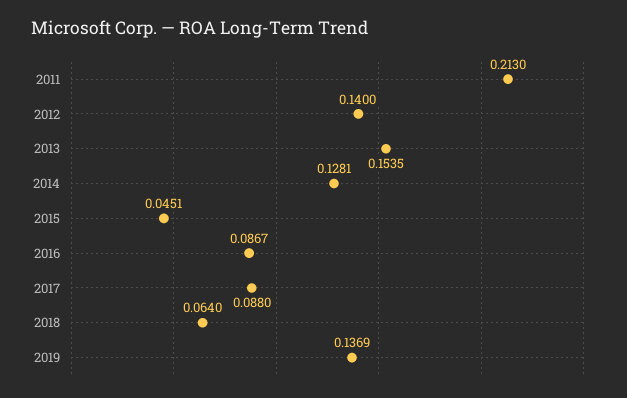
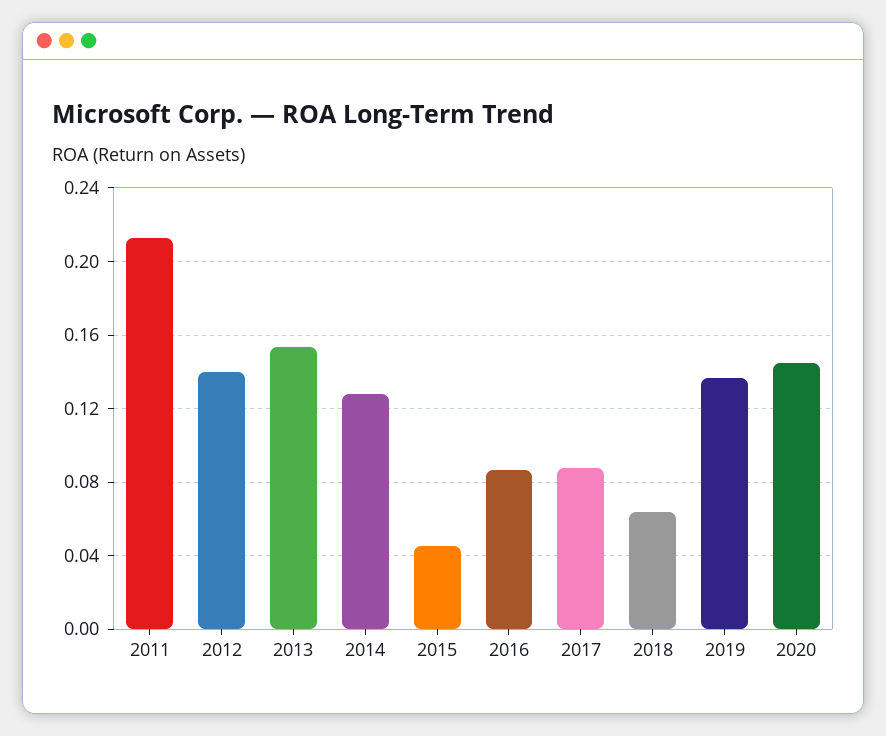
2020: none -> 0.145

